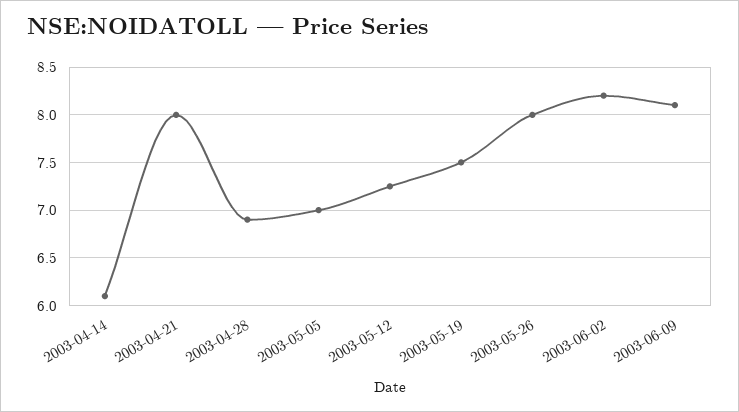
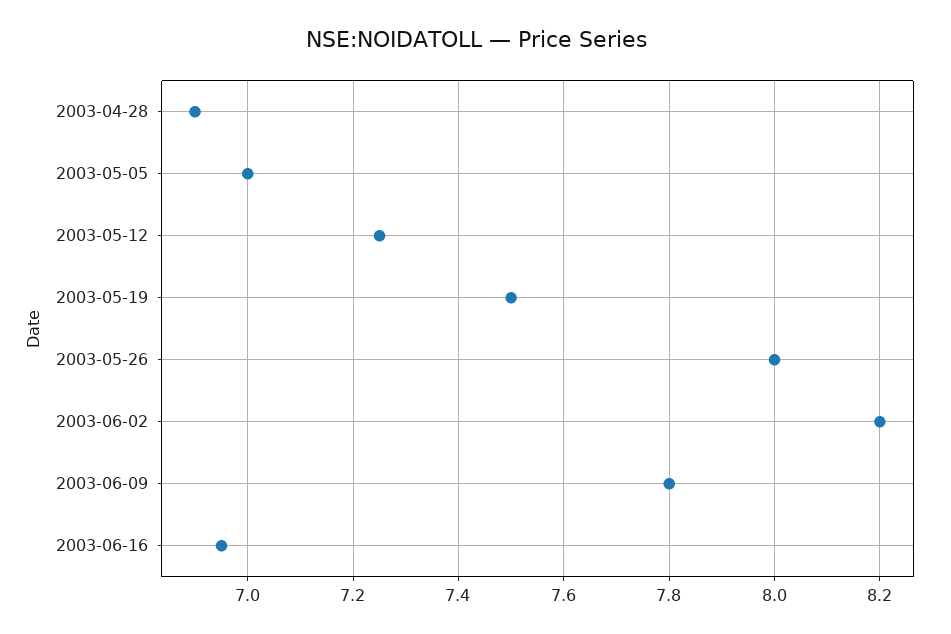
2003-04-14: 6.1 -> none
2003-04-21: 8 -> none
2003-06-09: 8.1 -> 7.8
2003-06-16: none -> 6.95

